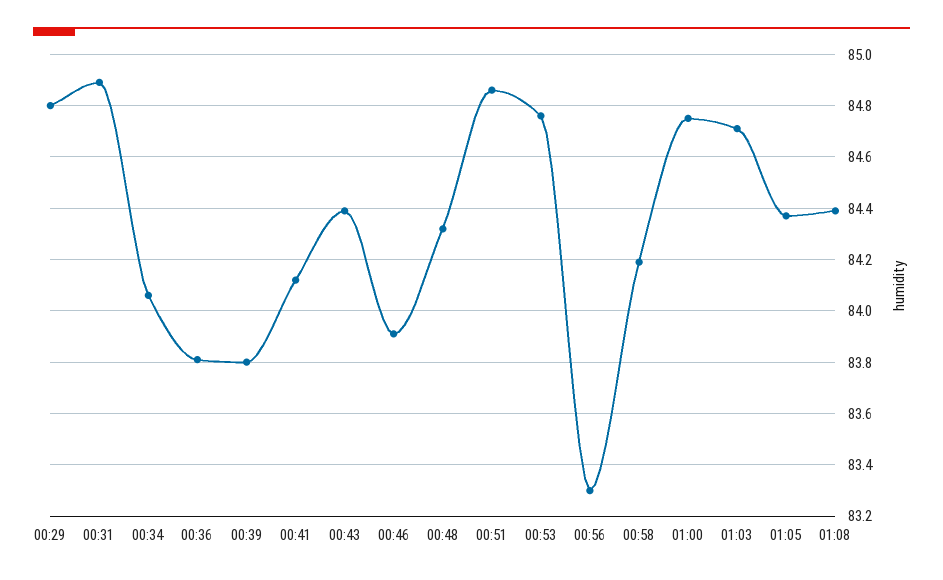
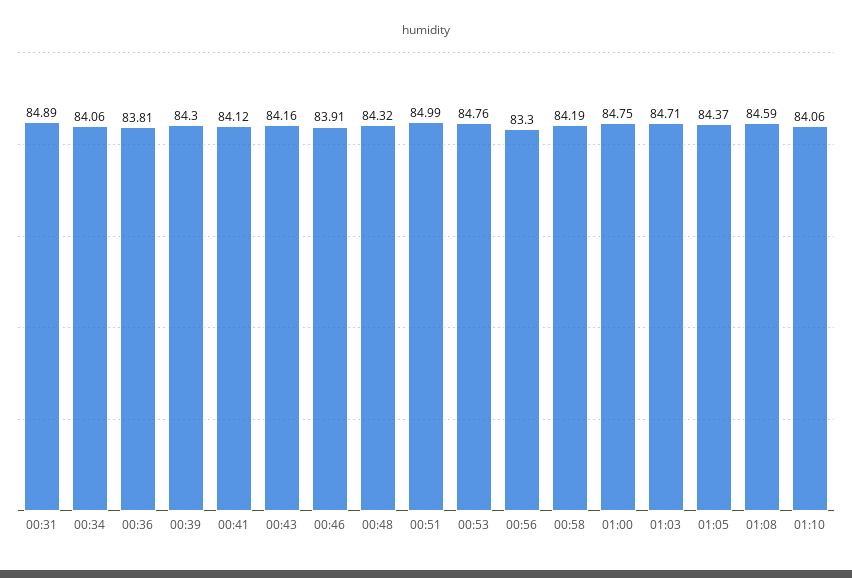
00:29: 84.8 -> none
00:39: 83.8 -> 84.3
00:43: 84.4 -> 84.16
00:51: 84.85 -> 84.99
01:08: 84.4 -> 84.59
01:10: none -> 84.06

